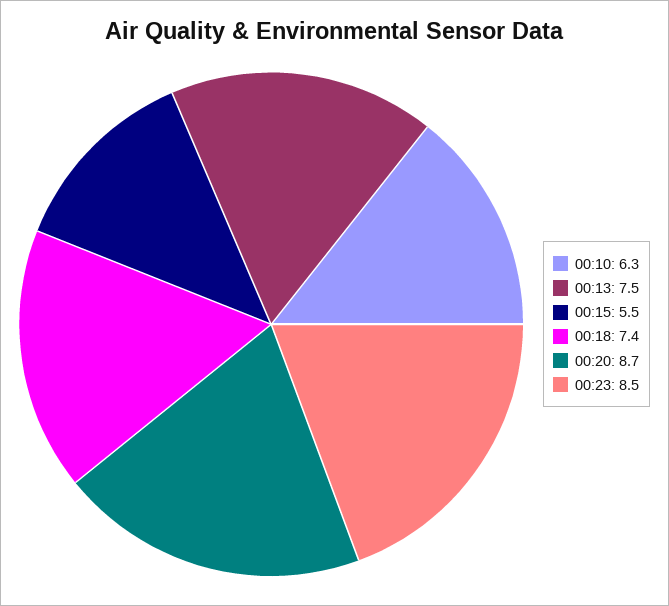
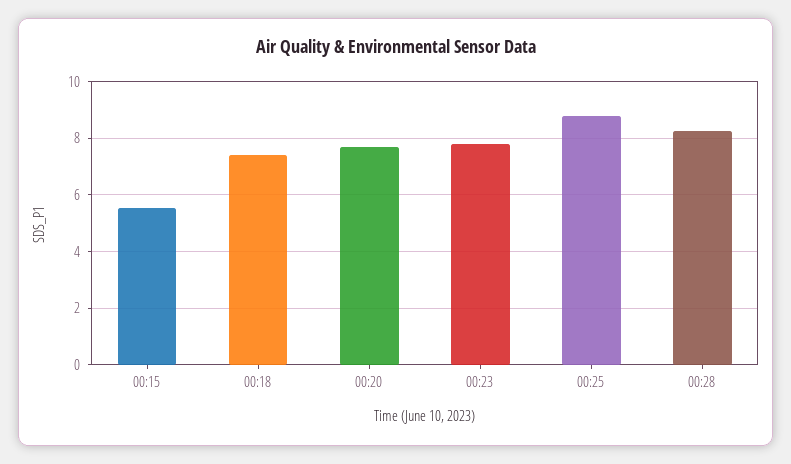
00:10: 6.3 -> none
00:13: 7.5 -> none
00:20: 8.7 -> 7.75
00:23: 8.5 -> 7.75
00:25: none -> 8.75
00:28: none -> 8.25

